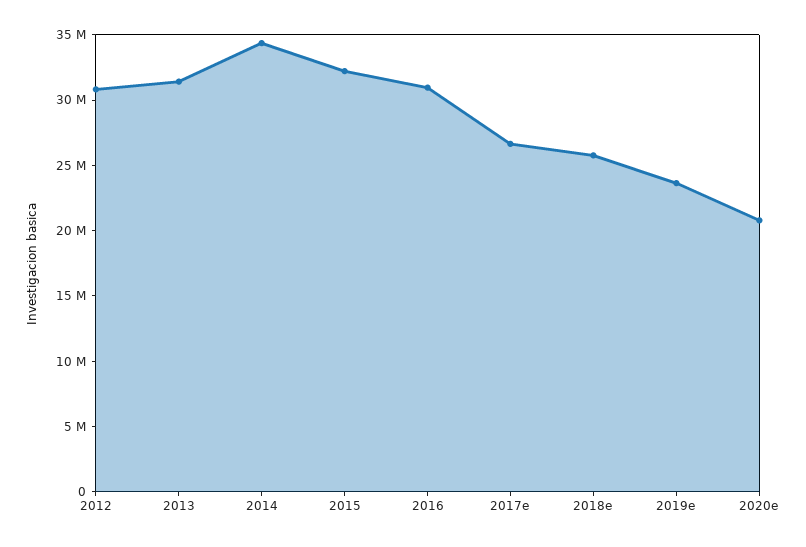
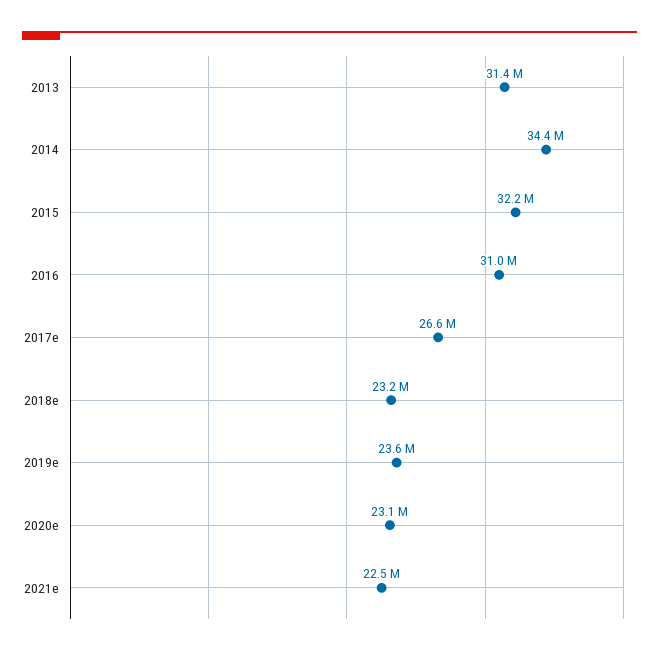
2012: 31000000 -> none
2018e: 26000000 -> 23200000
2020e: 21000000 -> 23100000
2021e: none -> 22500000

